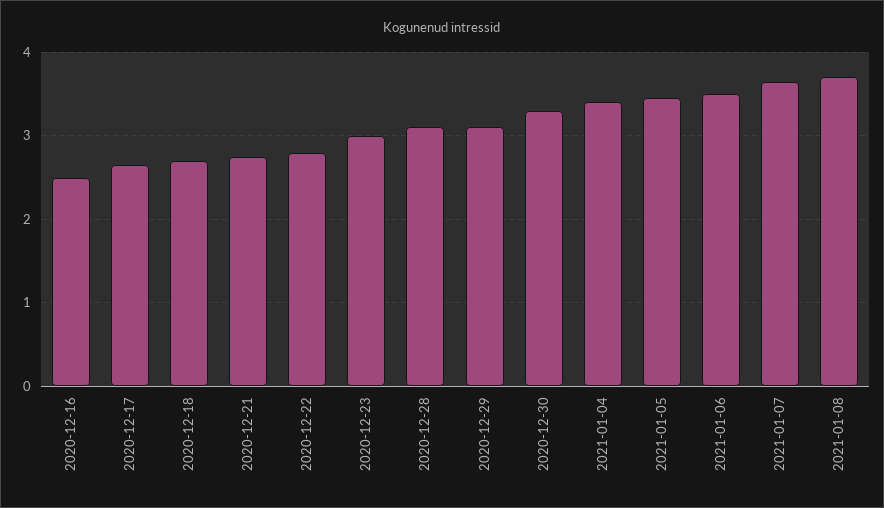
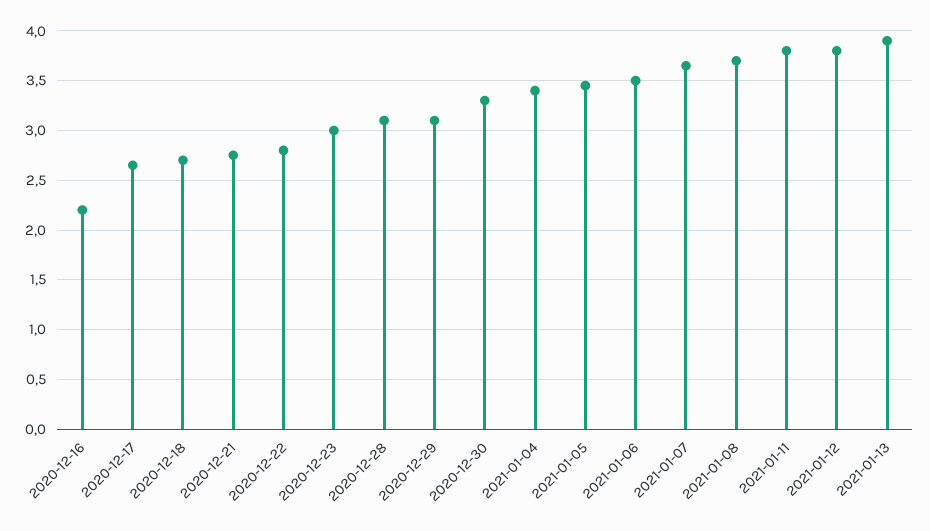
2020-12-16: 2.5 -> 2.2
2021-01-11: none -> 3.8
2021-01-12: none -> 3.8
2021-01-13: none -> 3.9

